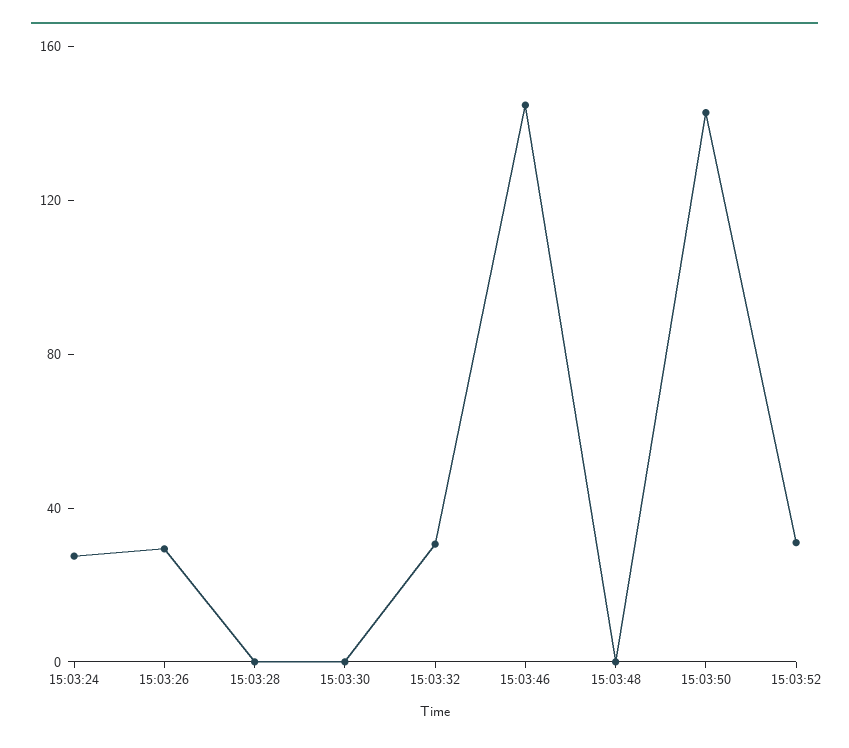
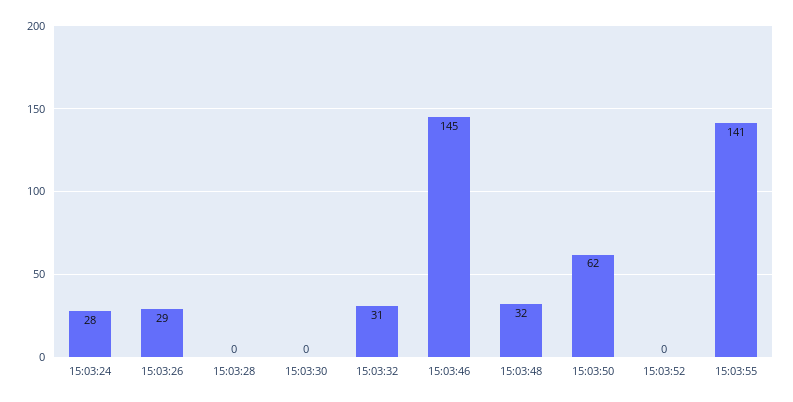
15:03:48: 0 -> 32
15:03:50: 140 -> 62
15:03:52: 30 -> 0
15:03:55: none -> 141

